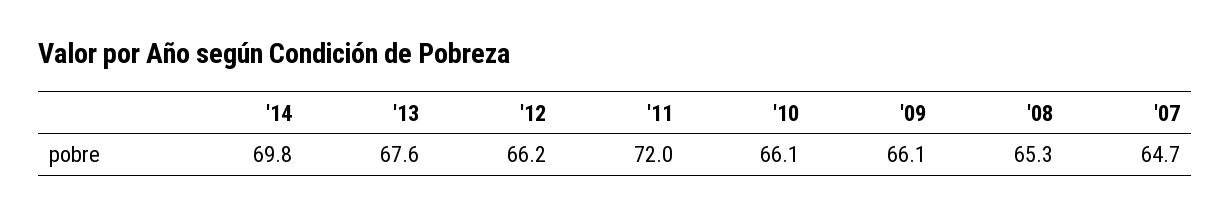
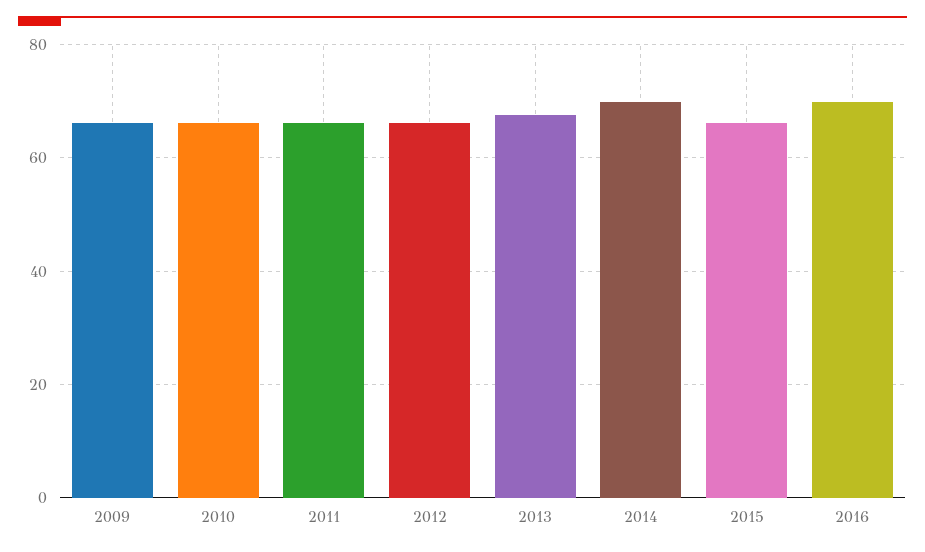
'11: 72 -> 66
'08: 65.3 -> none
'07: 64.7 -> none
2015: none -> 66
2016: none -> 70

